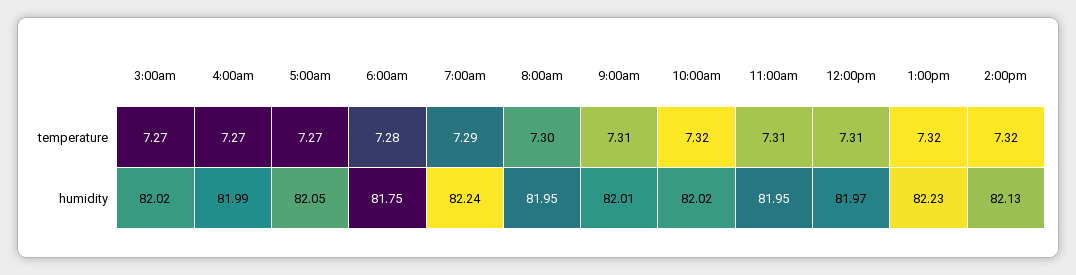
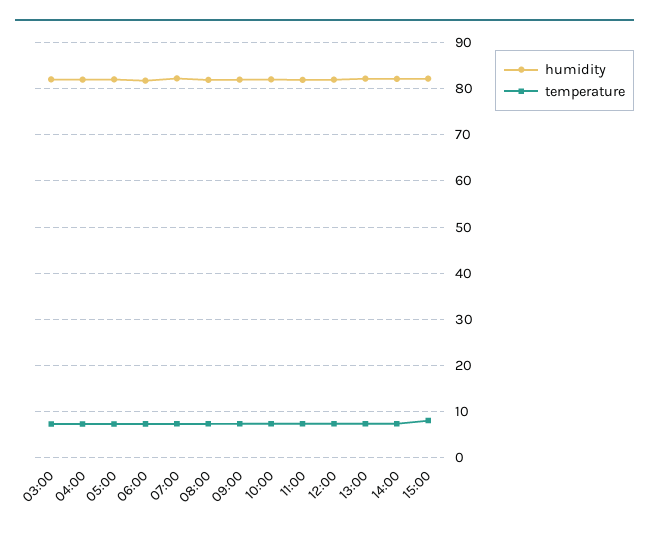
humidity, 15:00: none -> 82
temperature, 15:00: none -> 8

